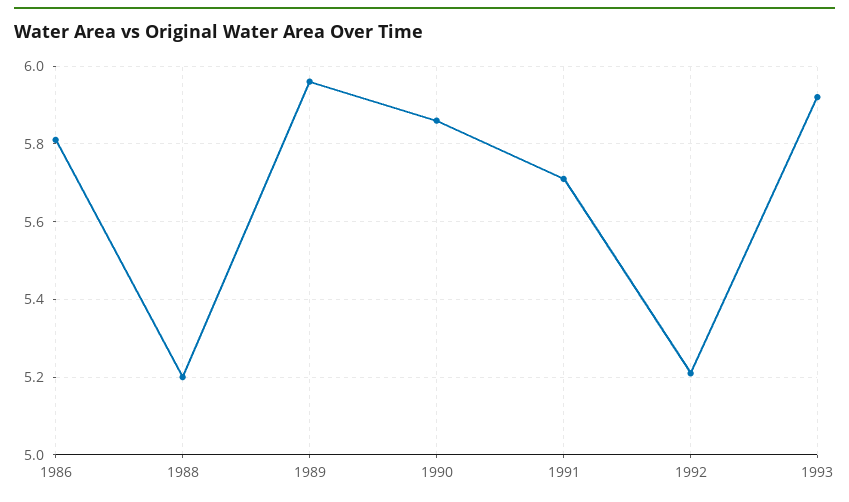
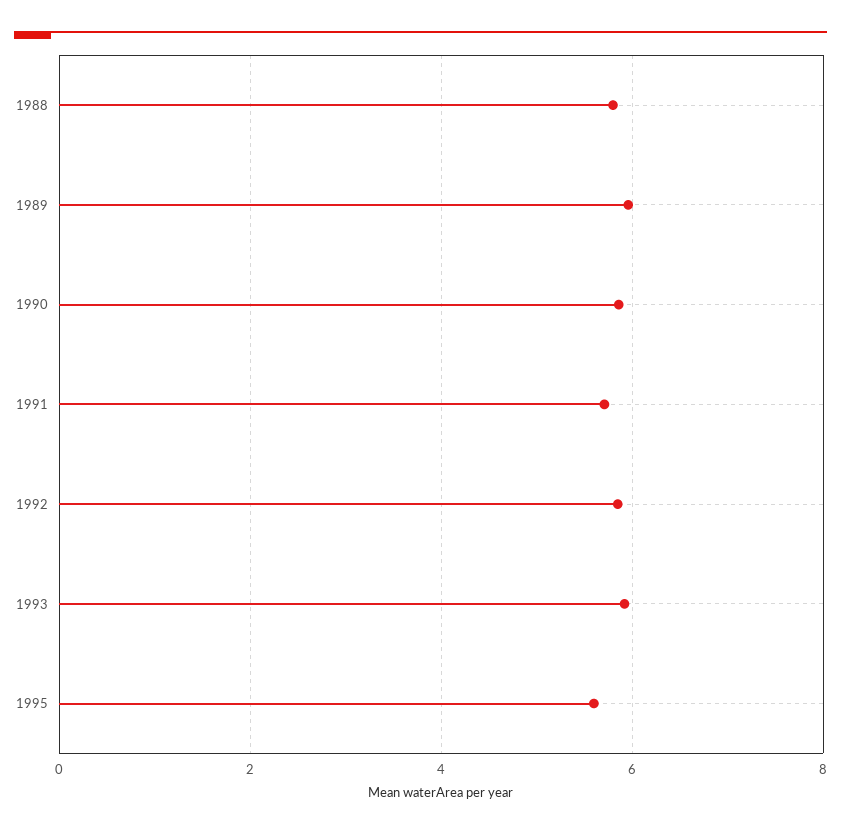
1986: 5.8 -> none
1988: 5.2 -> 5.8
1992: 5.2 -> 5.8
1995: none -> 5.6

